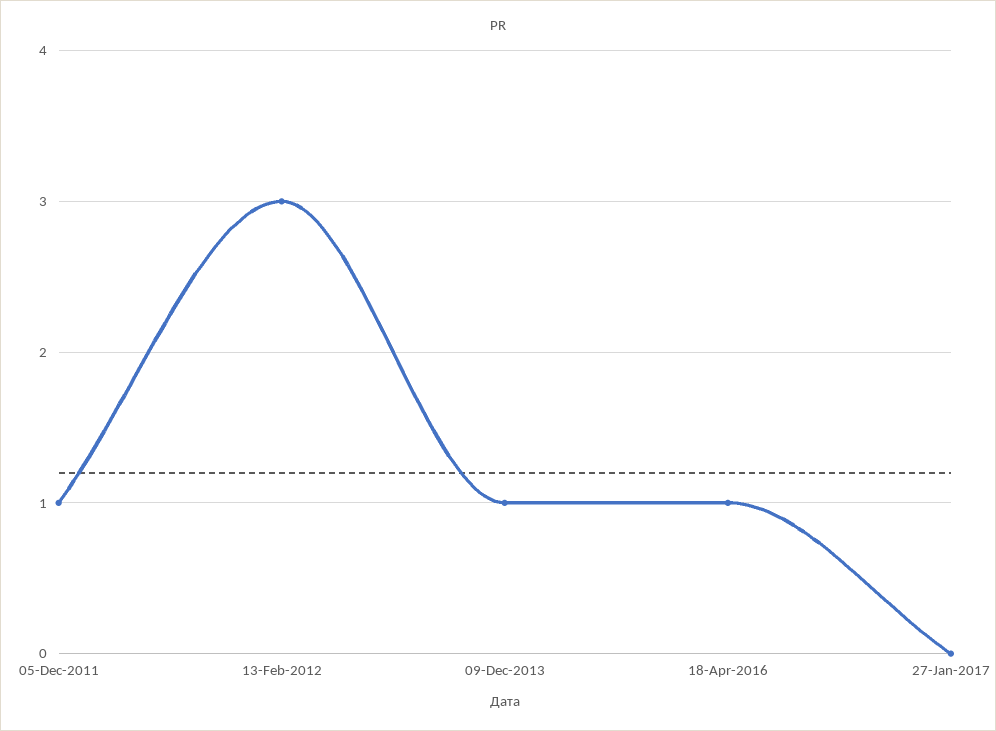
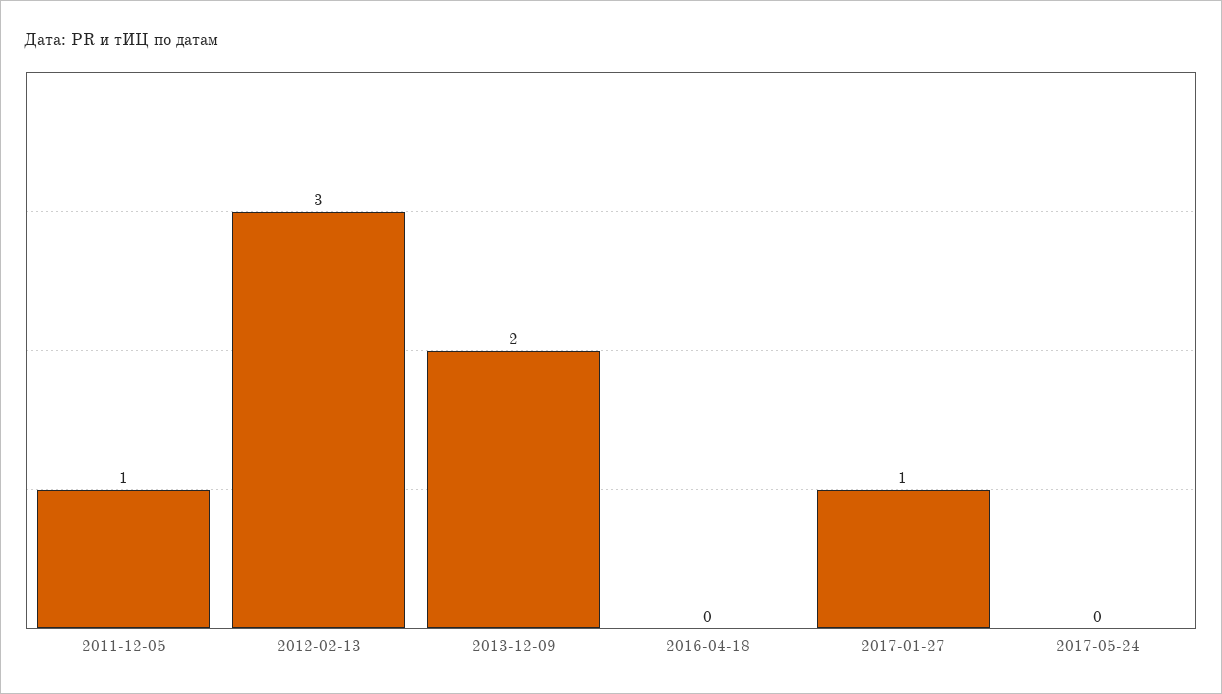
09-Dec-2013: 1 -> 2
18-Apr-2016: 1 -> 0
27-Jan-2017: 0 -> 1
2017-05-24: none -> 0

